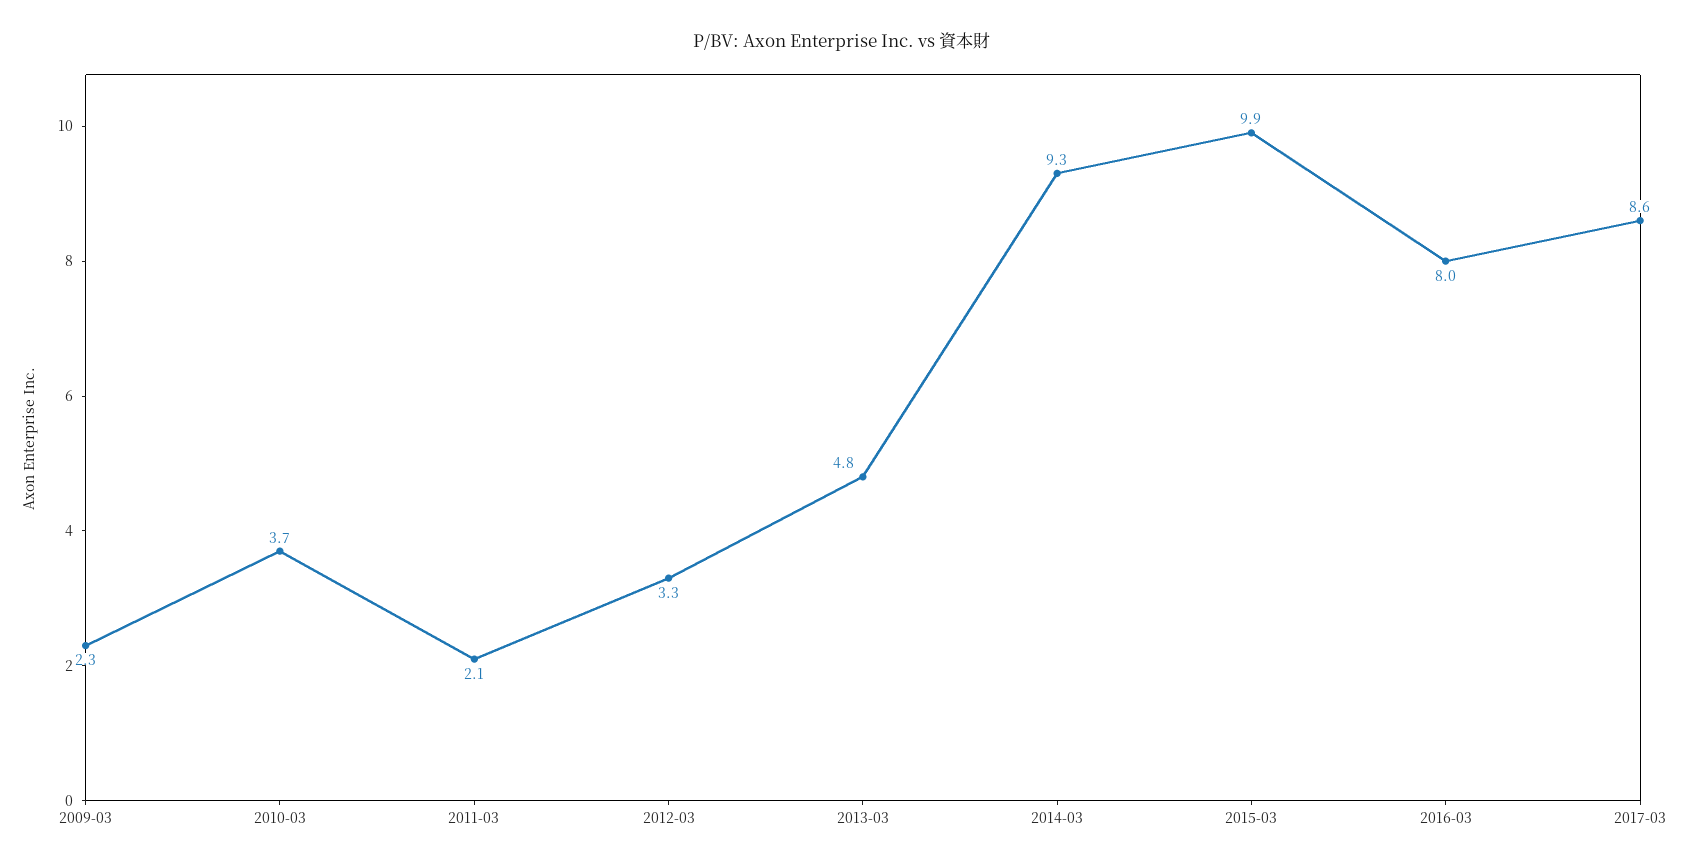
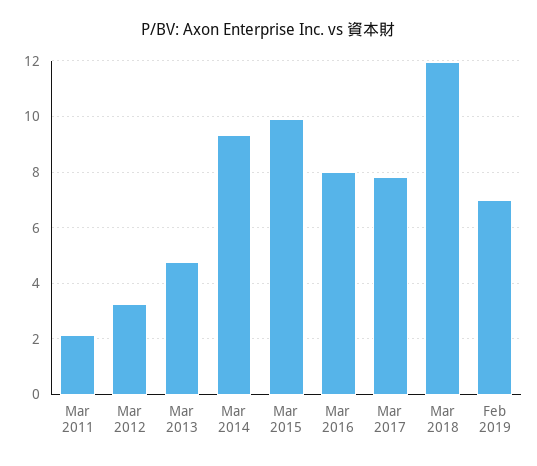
2009-03: 2.3 -> none
2010-03: 3.7 -> none
2017-03: 8.6 -> 7.75
Mar 2018: none -> 12
Feb 2019: none -> 7

